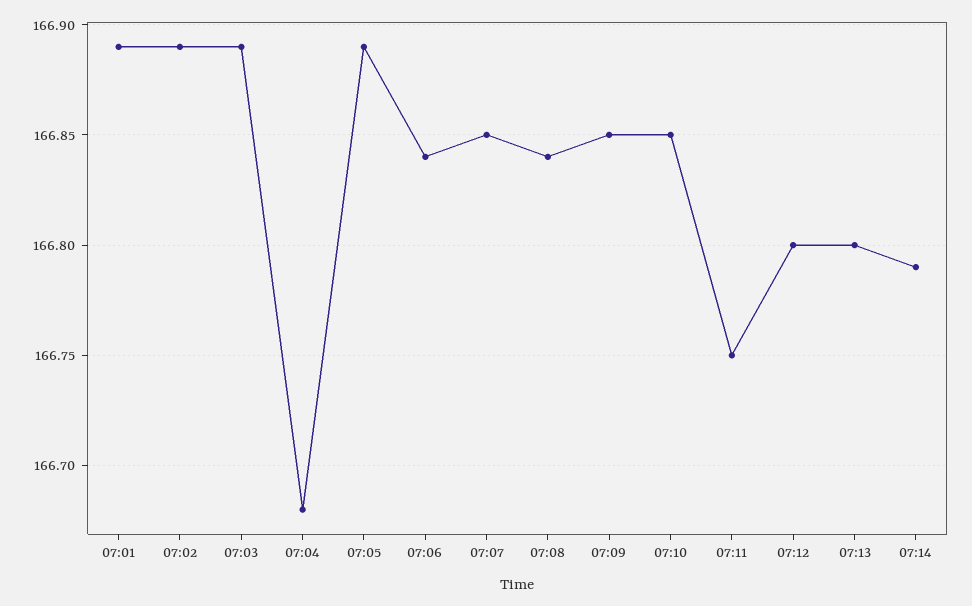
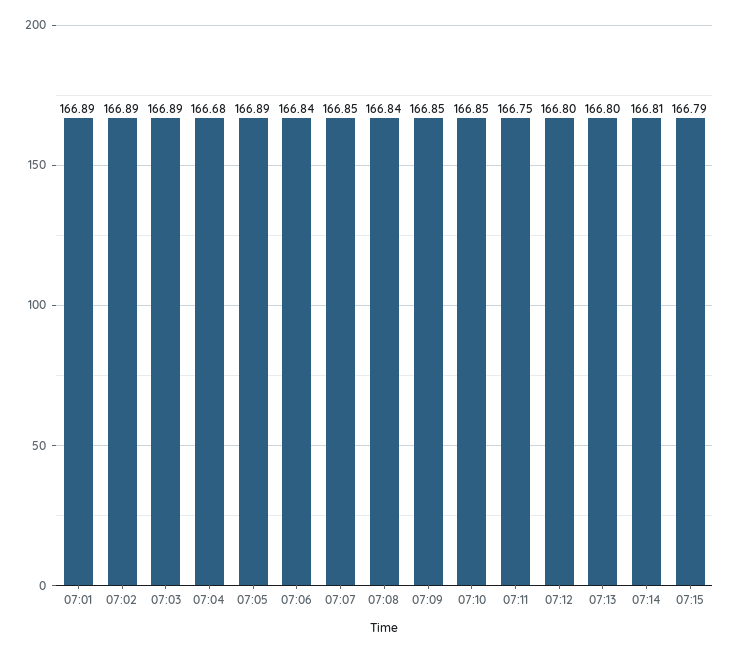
07:14: 166.79 -> 166.81
07:15: none -> 166.79

